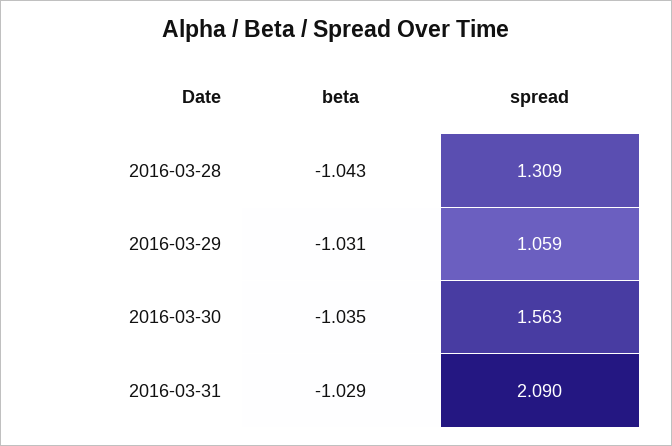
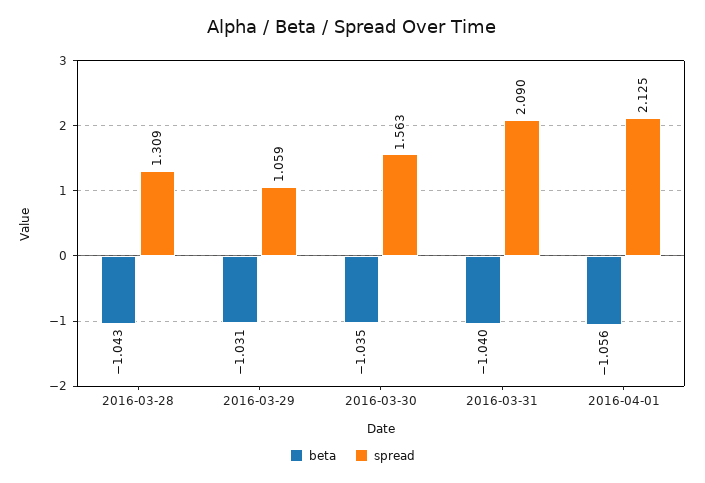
beta, 2016-03-31: -1.029 -> -1.04
beta, 2016-04-01: none -> -1.056
spread, 2016-04-01: none -> 2.125

